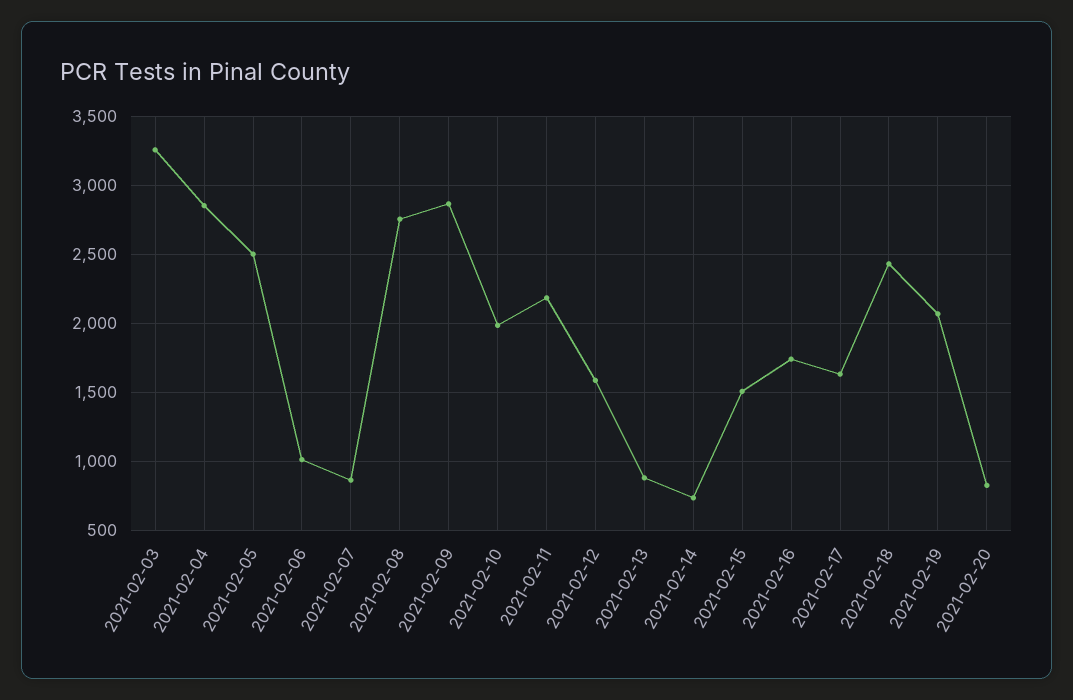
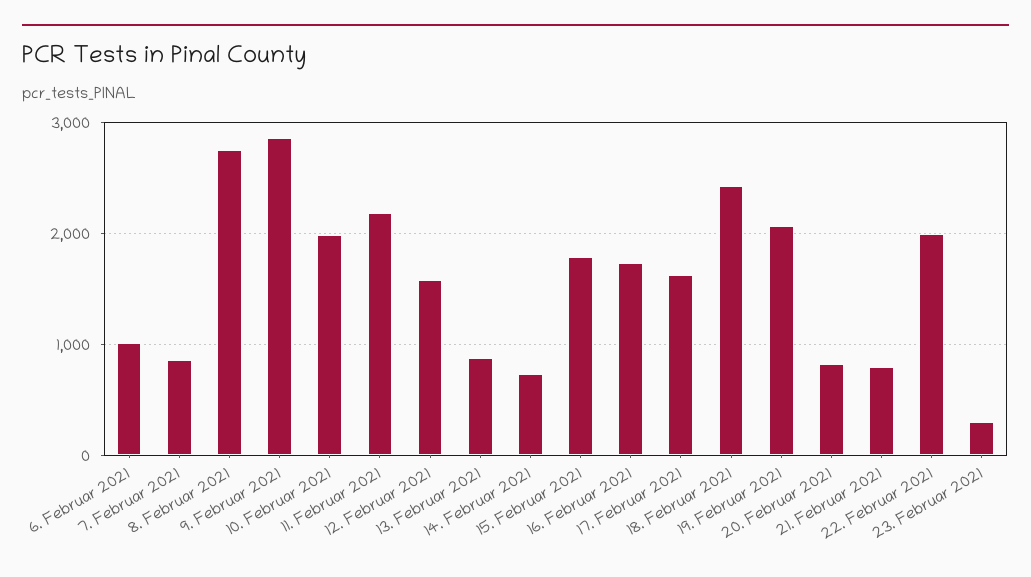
2021-02-03: 3250 -> none
2021-02-04: 2850 -> none
2021-02-05: 2500 -> none
2021-02-15: 1500 -> 1800
21. Februar 2021: none -> 800
22. Februar 2021: none -> 2000
23. Februar 2021: none -> 300

